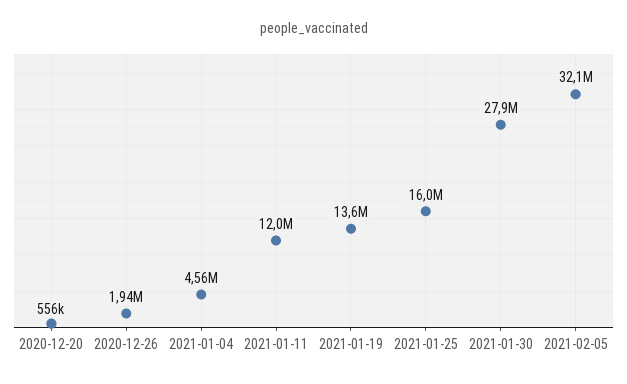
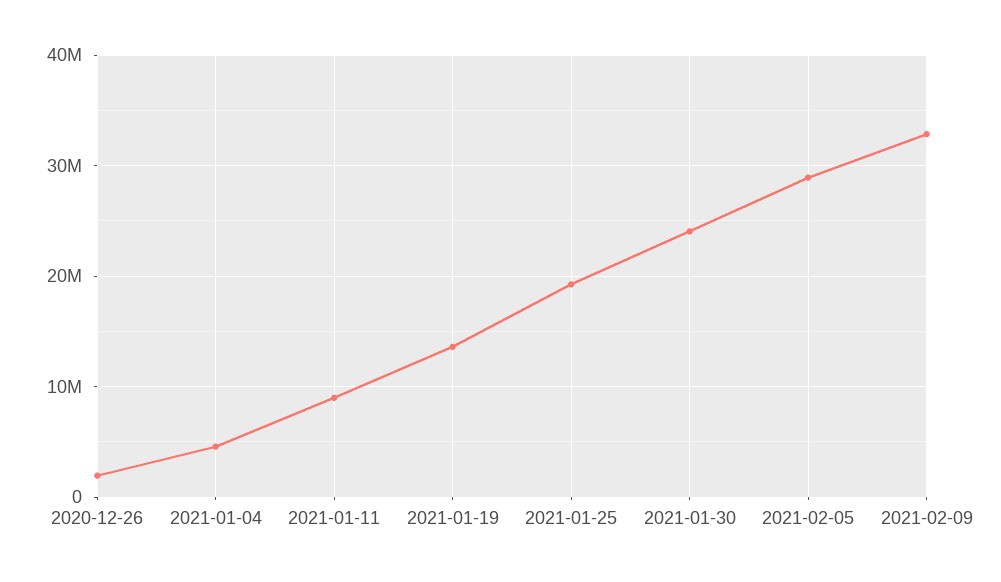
2020-12-20: 556000 -> none
2021-01-11: 12000000 -> 9000000
2021-01-25: 16000000 -> 19000000
2021-01-30: 27900000 -> 24000000
2021-02-05: 32100000 -> 29000000
2021-02-09: none -> 33000000

